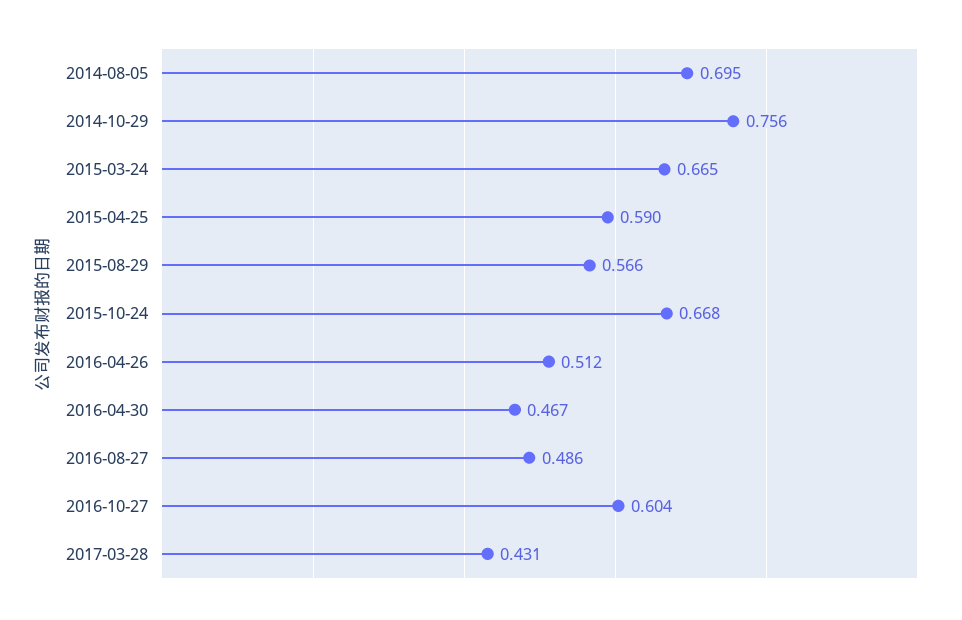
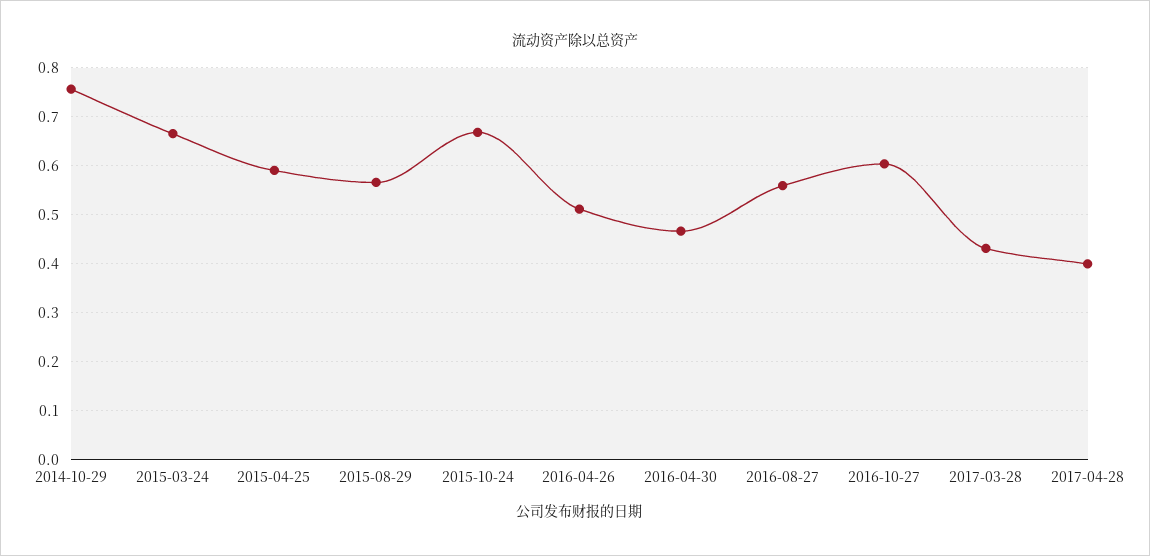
2014-08-05: 0.695 -> none
2016-08-27: 0.486 -> 0.56
2017-04-28: none -> 0.4

